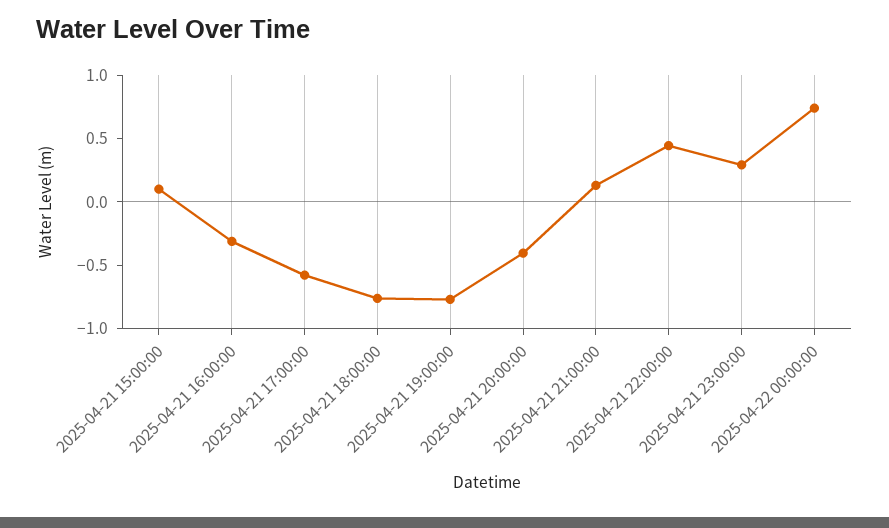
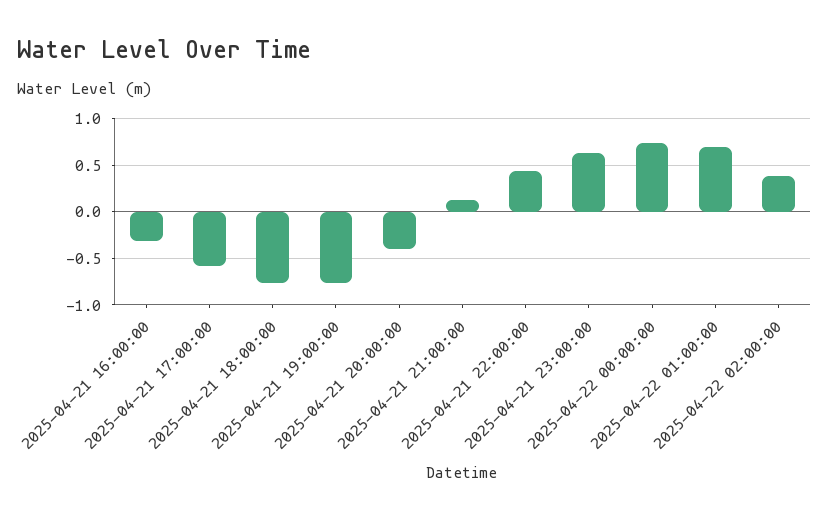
2025-04-21 15:00:00: 0.1 -> none
2025-04-21 23:00:00: 0.3 -> 0.6
2025-04-22 01:00:00: none -> 0.7
2025-04-22 02:00:00: none -> 0.4

